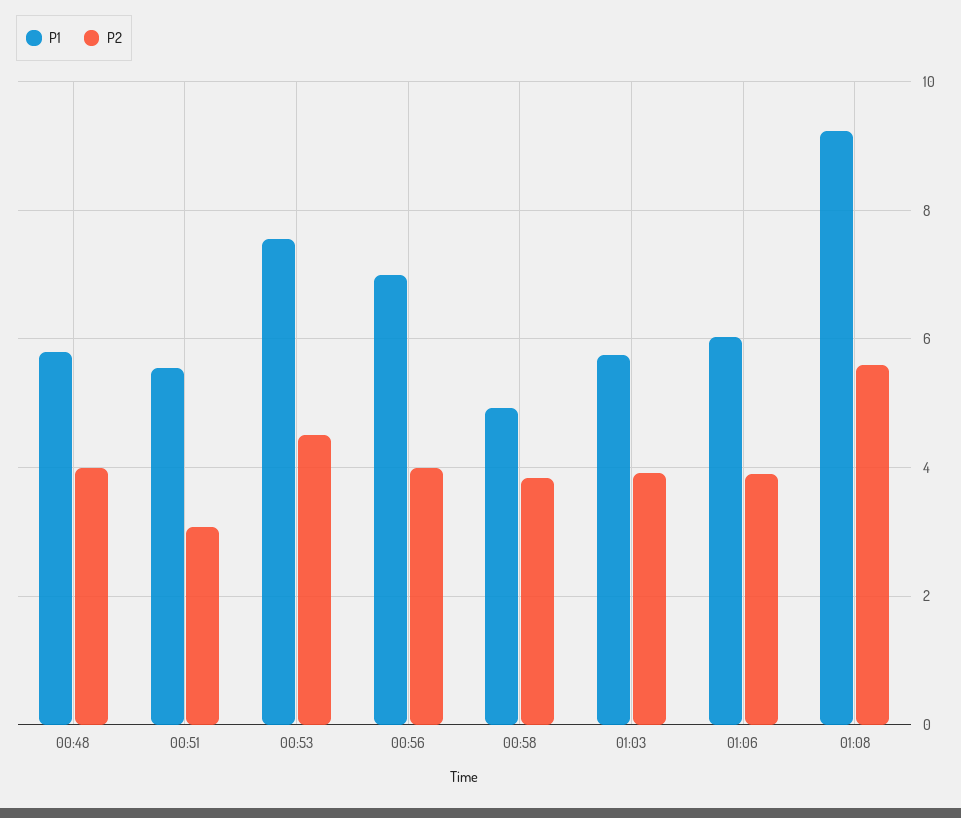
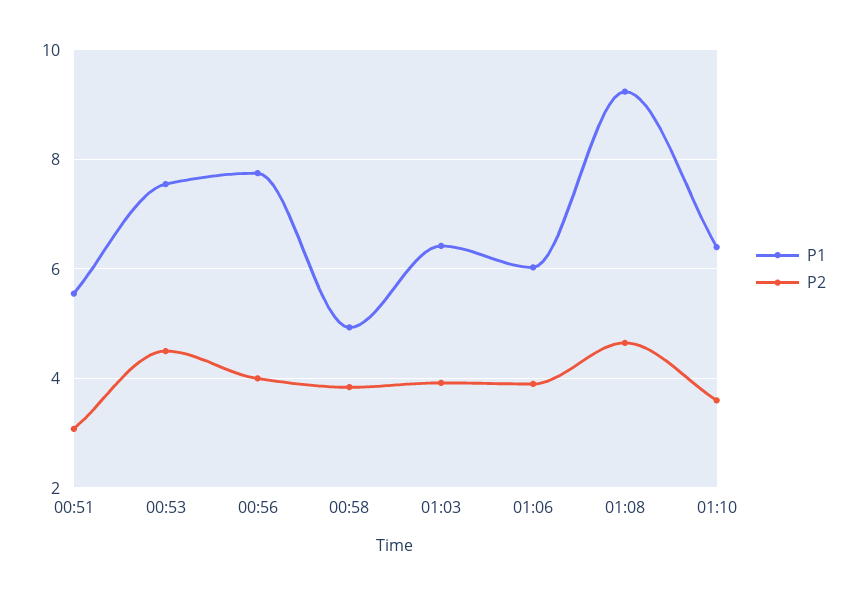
P1, 00:48: 5.8 -> none
P2, 00:48: 4 -> none
P1, 00:56: 7 -> 7.8
P1, 01:03: 5.8 -> 6.4
P2, 01:08: 5.6 -> 4.6
P1, 01:10: none -> 6.4
P2, 01:10: none -> 3.6

